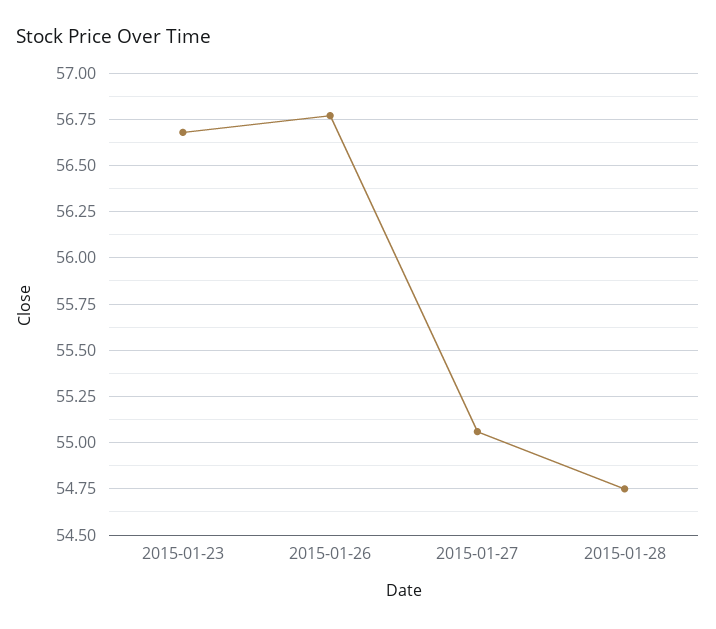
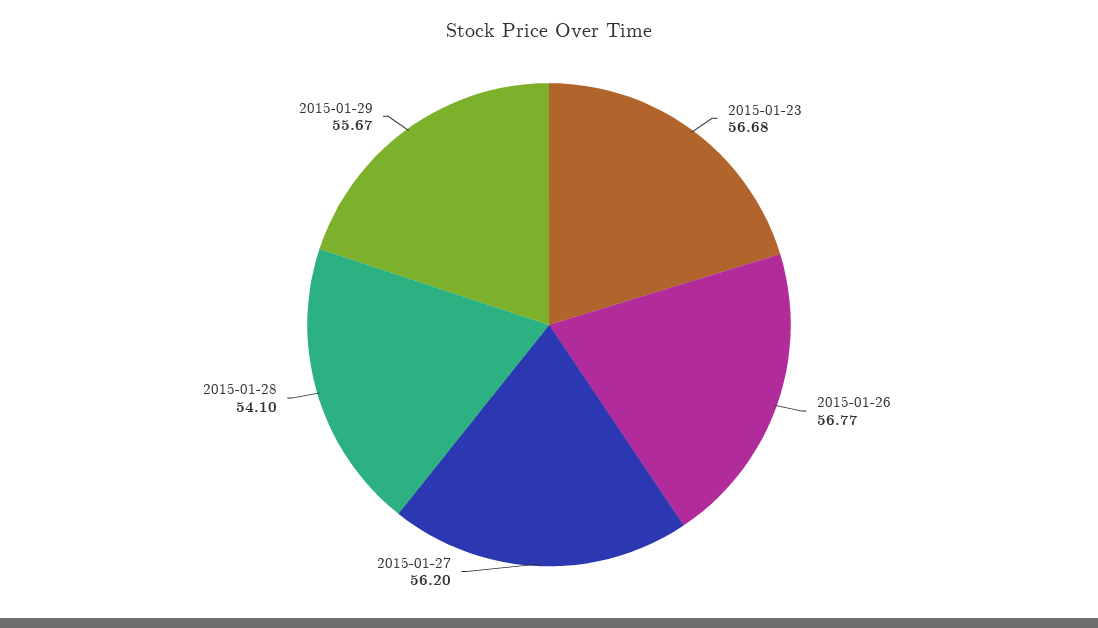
2015-01-27: 55.05 -> 56.2
2015-01-28: 54.75 -> 54.1
2015-01-29: none -> 55.67

